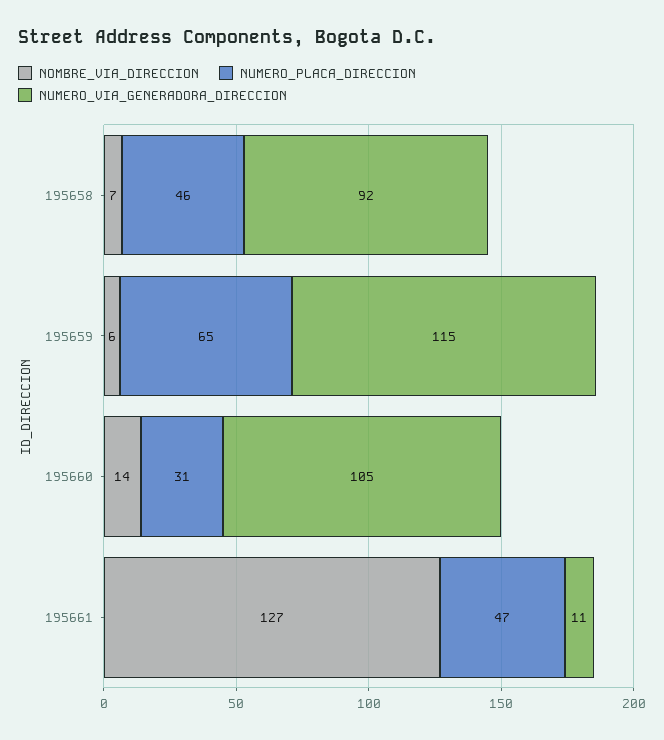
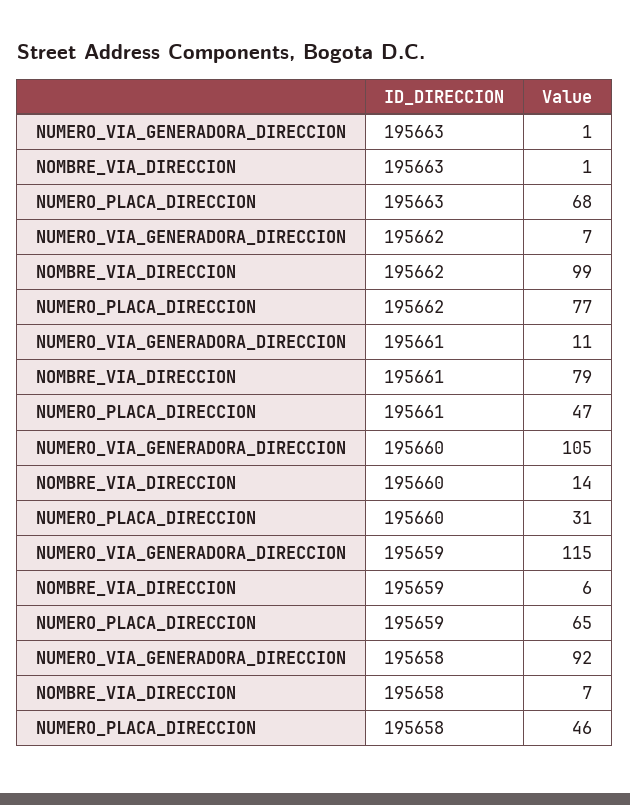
NOMBRE_VIA_DIRECCION, 195661: 127 -> 79
NUMERO_VIA_GENERADORA_DIRECCION, 195663: none -> 1
NOMBRE_VIA_DIRECCION, 195663: none -> 1
NUMERO_PLACA_DIRECCION, 195663: none -> 68
NUMERO_VIA_GENERADORA_DIRECCION, 195662: none -> 7
NOMBRE_VIA_DIRECCION, 195662: none -> 99
NUMERO_PLACA_DIRECCION, 195662: none -> 77

